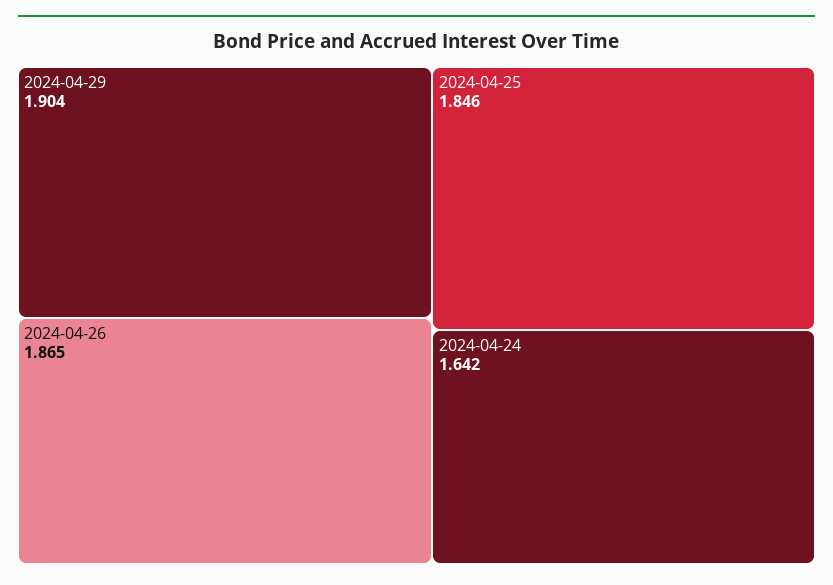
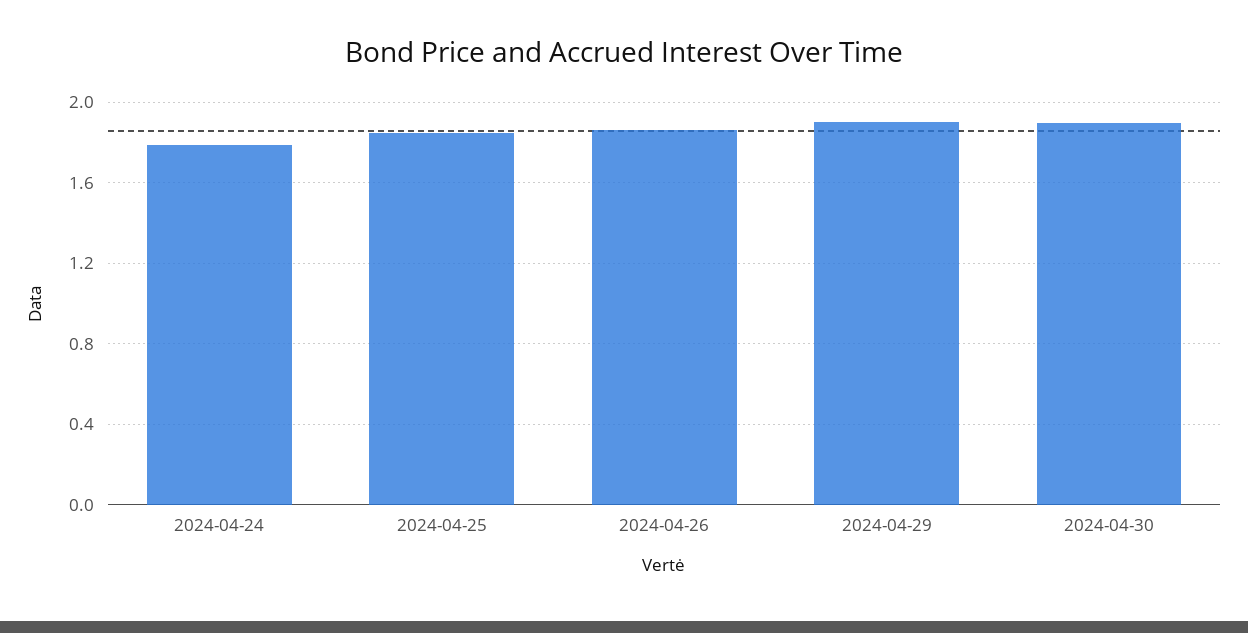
2024-04-24: 1.642 -> 1.8
2024-04-30: none -> 1.9

